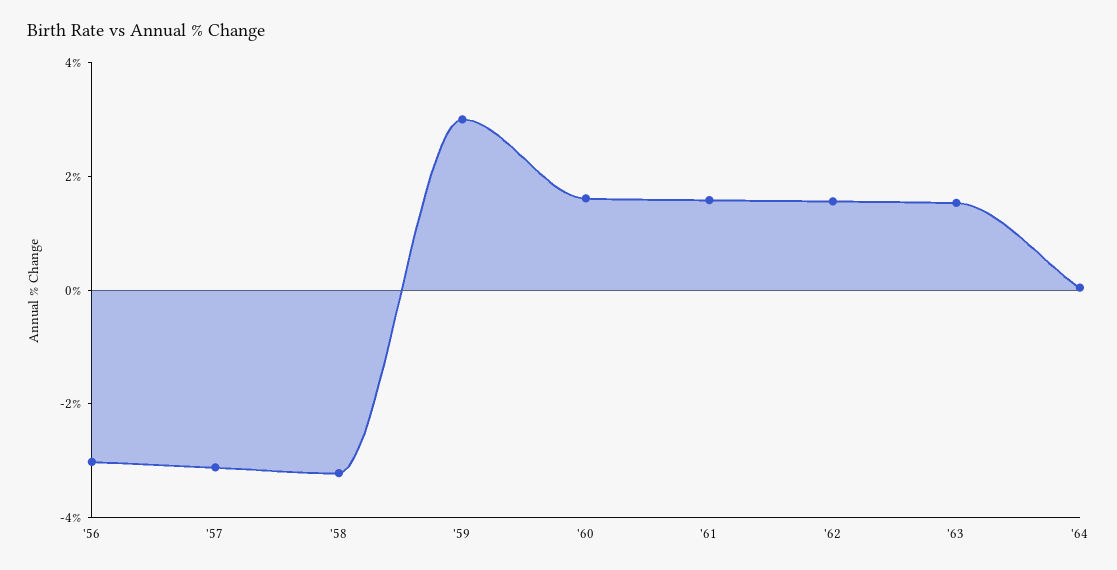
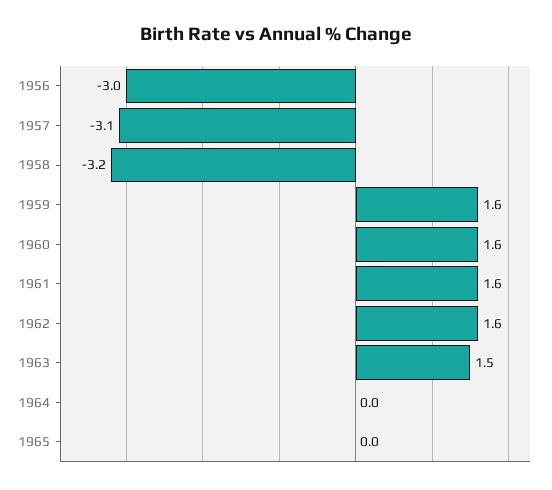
'59: 3 -> 1.6
1965: none -> 0

